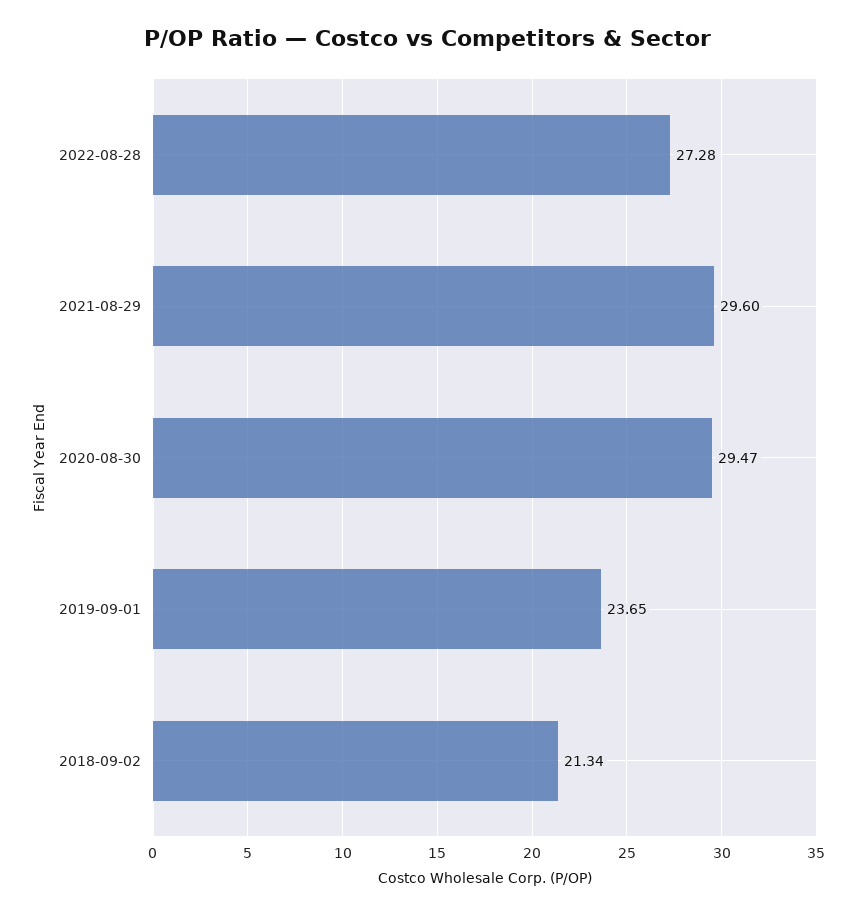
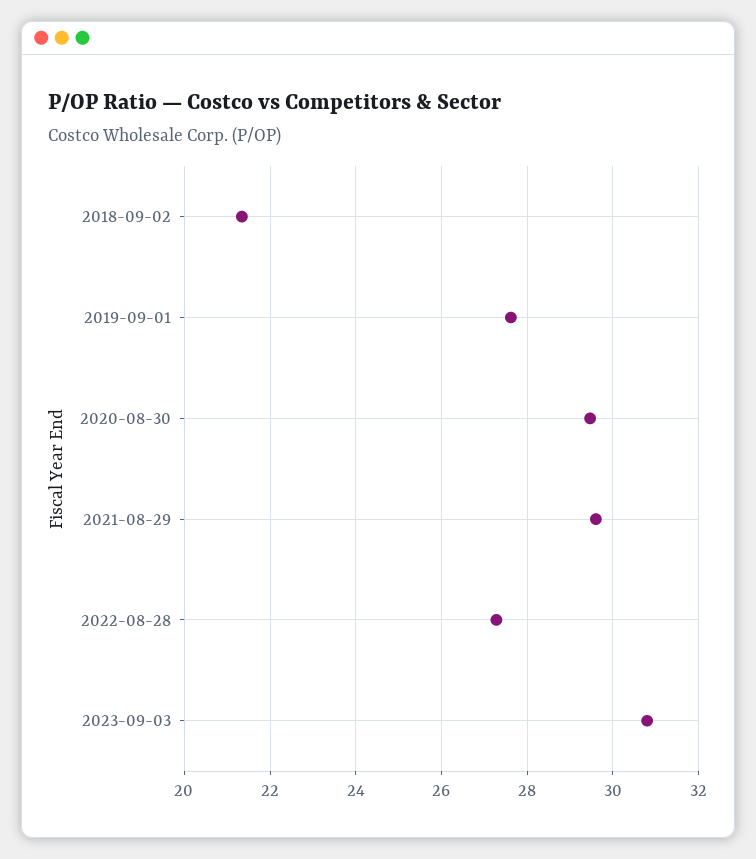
2019-09-01: 23.65 -> 27.6
2023-09-03: none -> 30.8

